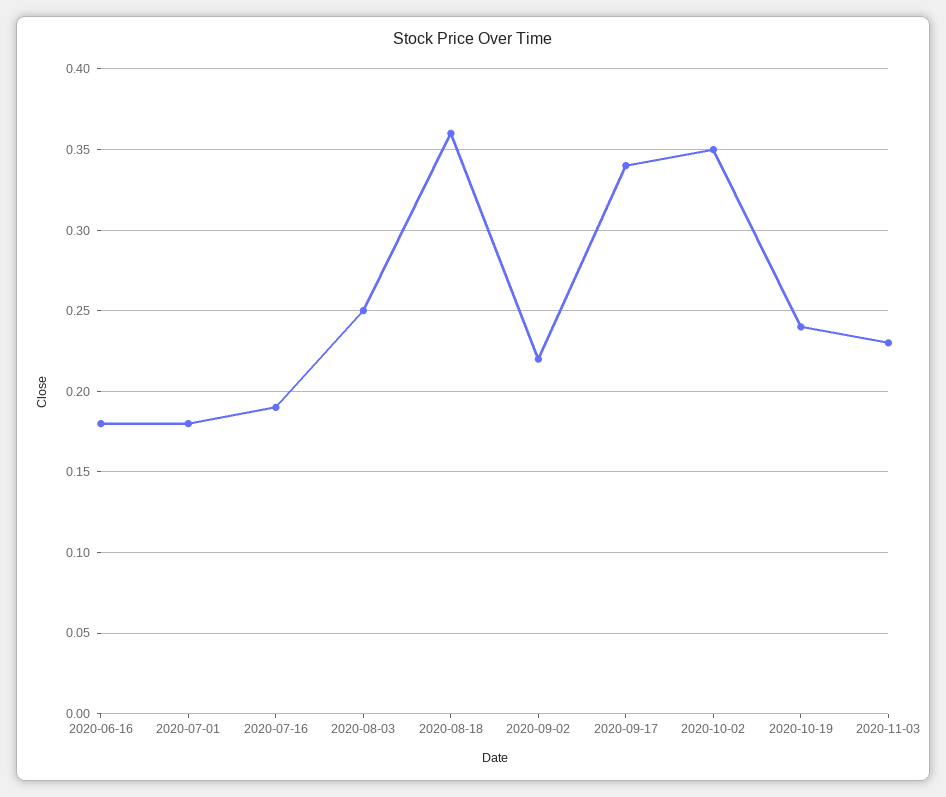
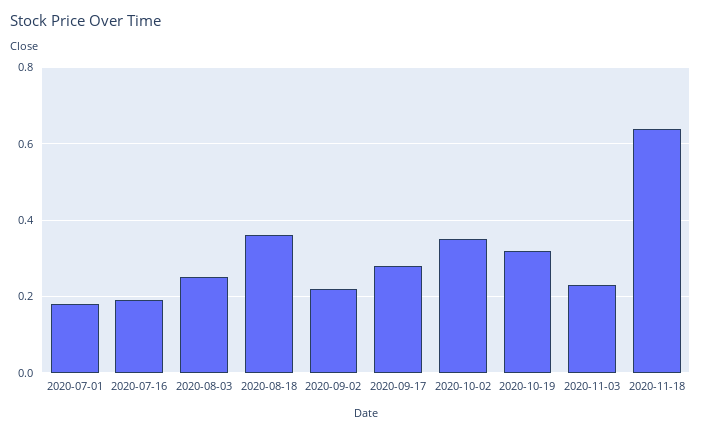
2020-06-16: 0.18 -> none
2020-09-17: 0.34 -> 0.28
2020-10-19: 0.24 -> 0.32
2020-11-18: none -> 0.64

